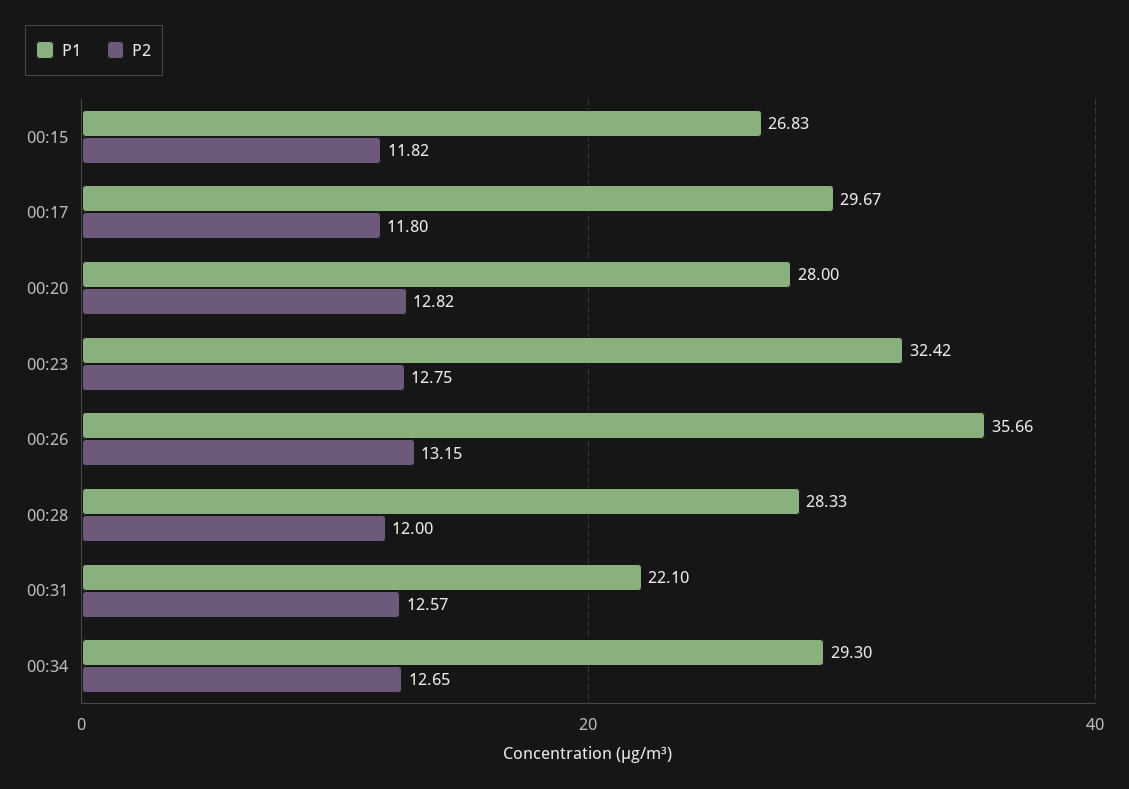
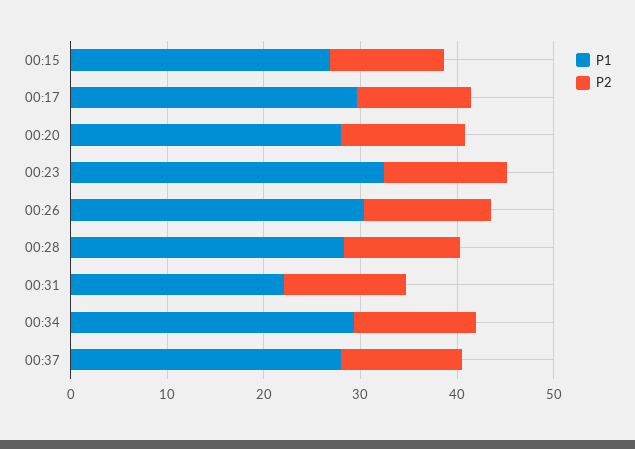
P1, 00:26: 35.66 -> 30
P1, 00:37: none -> 28
P2, 00:37: none -> 12

